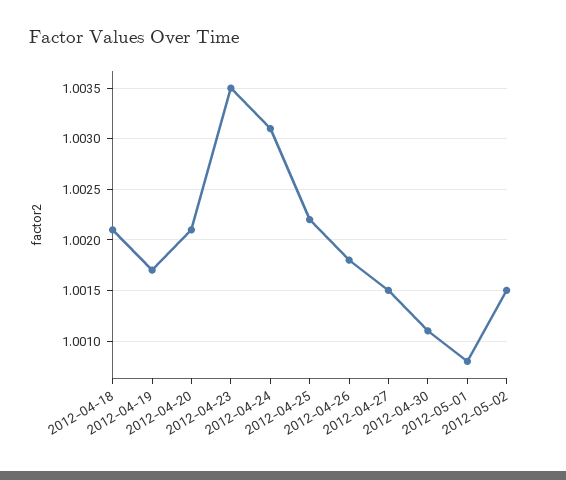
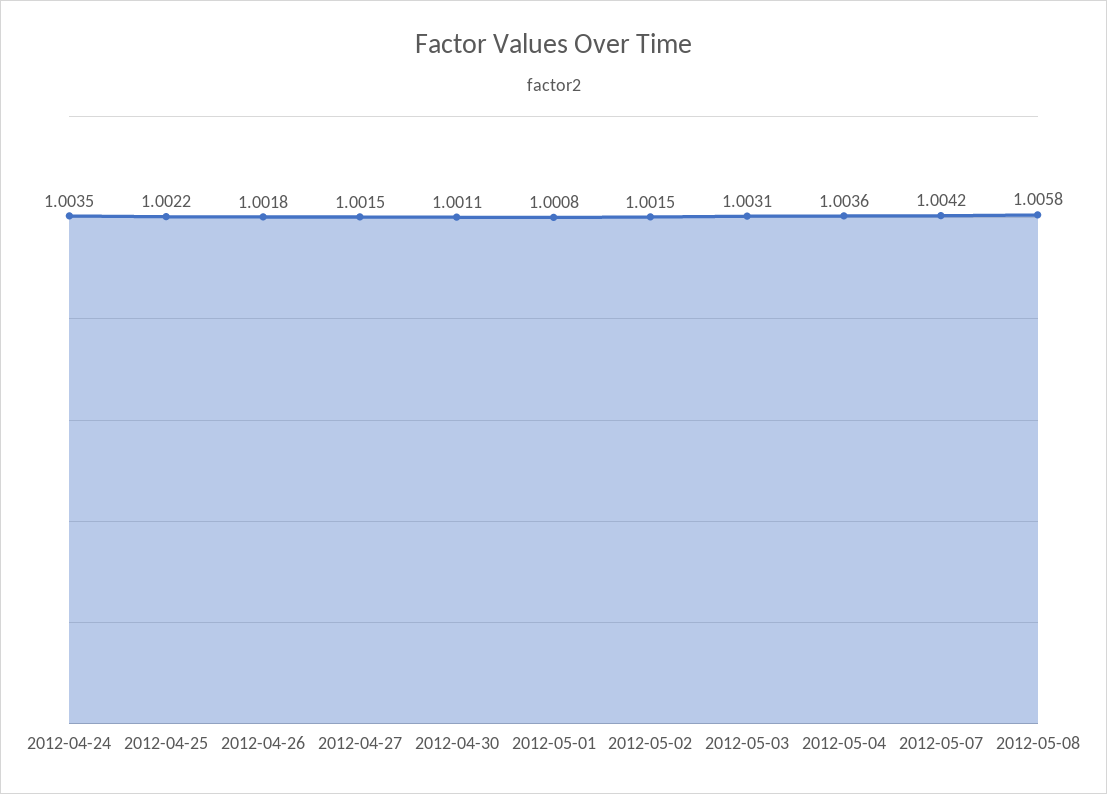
2012-04-18: 1.0021 -> none
2012-04-19: 1.0017 -> none
2012-04-20: 1.0021 -> none
2012-04-23: 1.0035 -> none
2012-04-24: 1.0031 -> 1.0035
2012-05-03: none -> 1.0031
2012-05-04: none -> 1.0036
2012-05-07: none -> 1.0042
2012-05-08: none -> 1.0058

